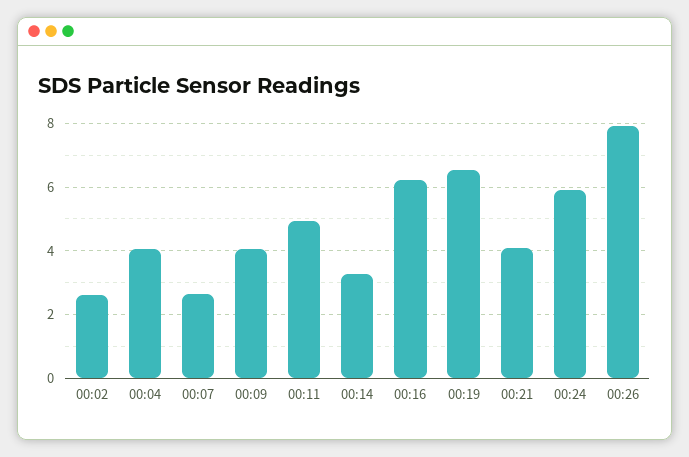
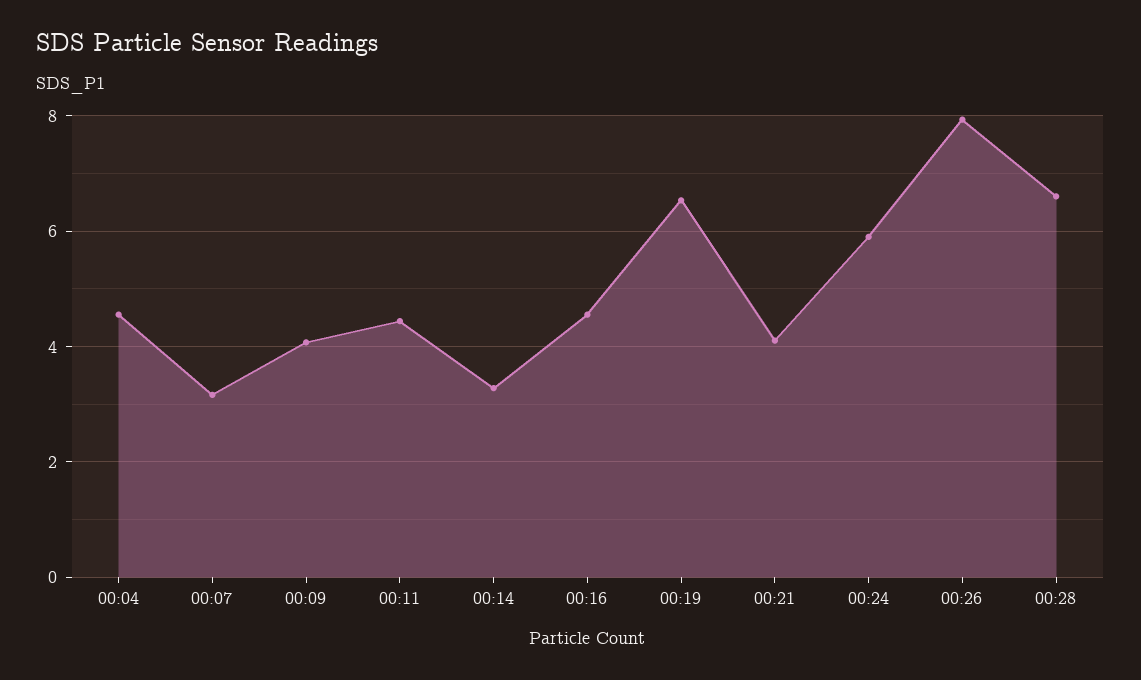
00:02: 2.6 -> none
00:04: 4 -> 4.6
00:07: 2.6 -> 3.2
00:11: 5 -> 4.4
00:16: 6.2 -> 4.6
00:28: none -> 6.6

